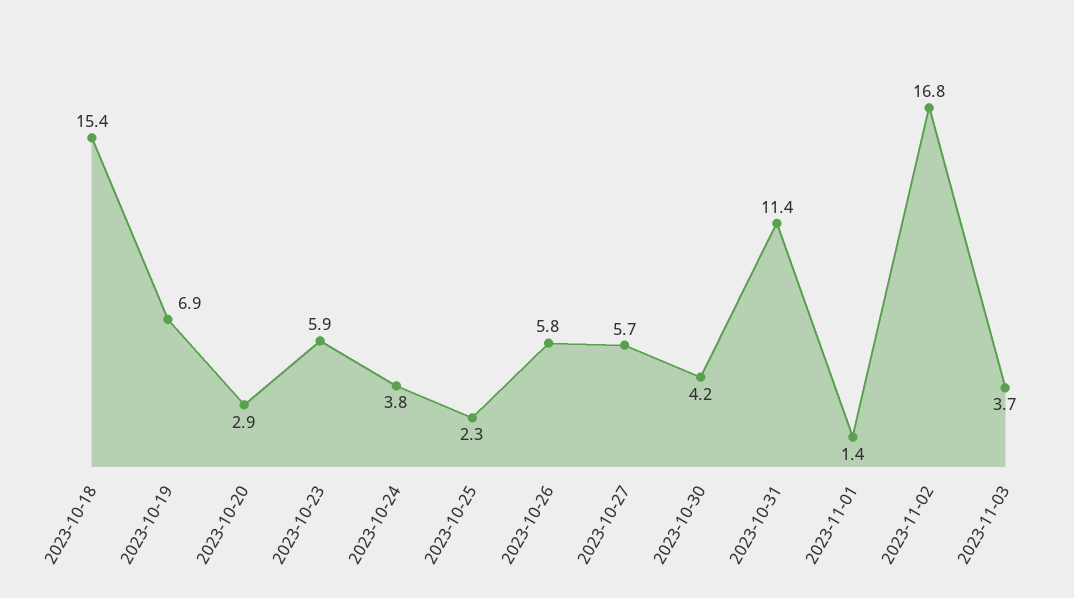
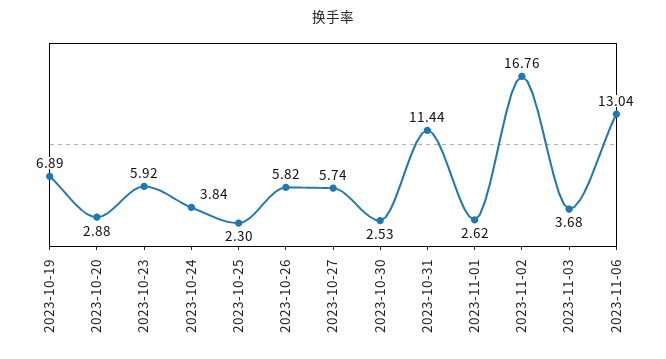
2023-10-18: 15.4 -> none
2023-10-30: 4.2 -> 2.53
2023-11-01: 1.4 -> 2.62
2023-11-06: none -> 13.04

